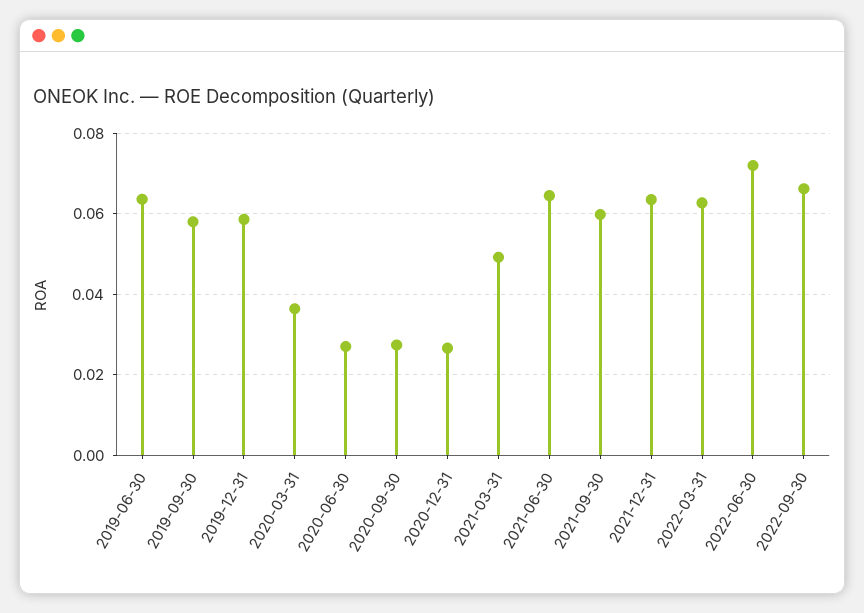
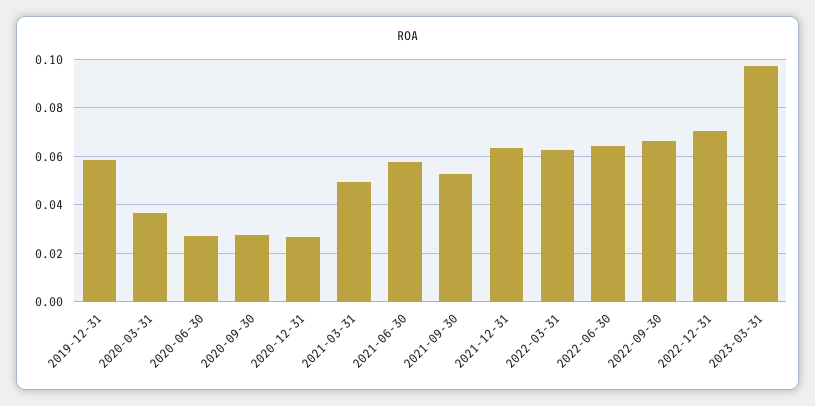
2019-06-30: 0.064 -> none
2019-09-30: 0.058 -> none
2021-06-30: 0.064 -> 0.0575
2021-09-30: 0.06 -> 0.0525
2022-06-30: 0.072 -> 0.065
2022-12-31: none -> 0.07
2023-03-31: none -> 0.0975

